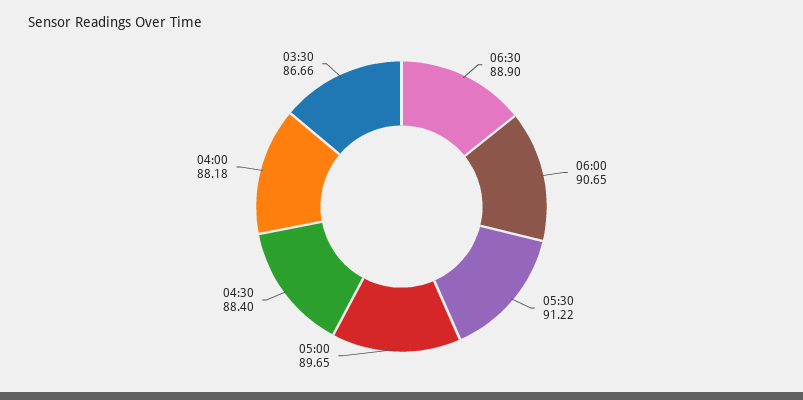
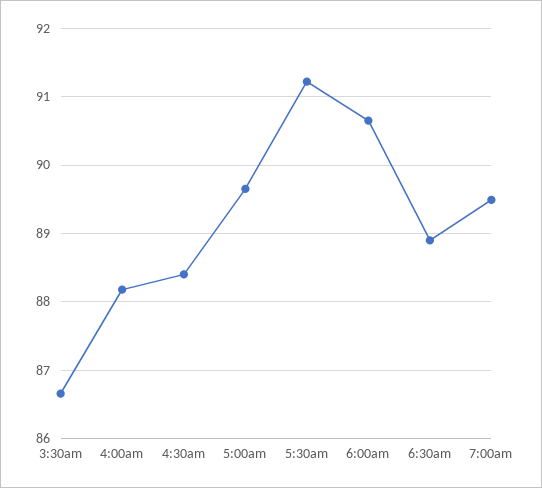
7:00am: none -> 89.5

